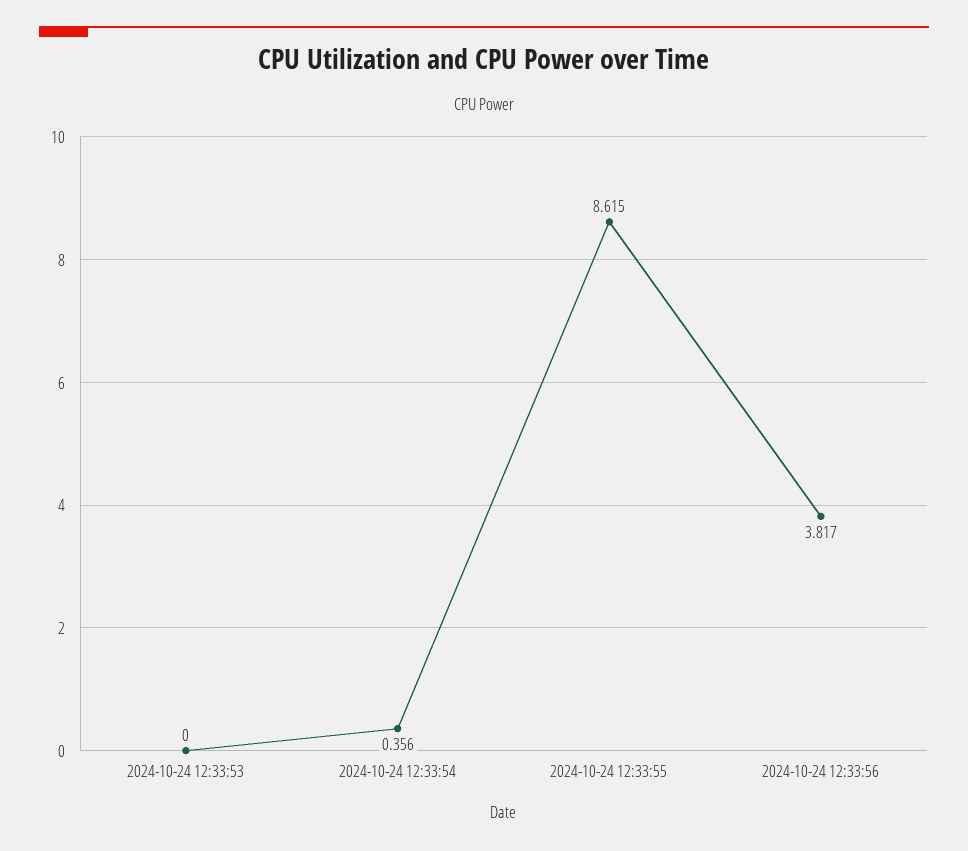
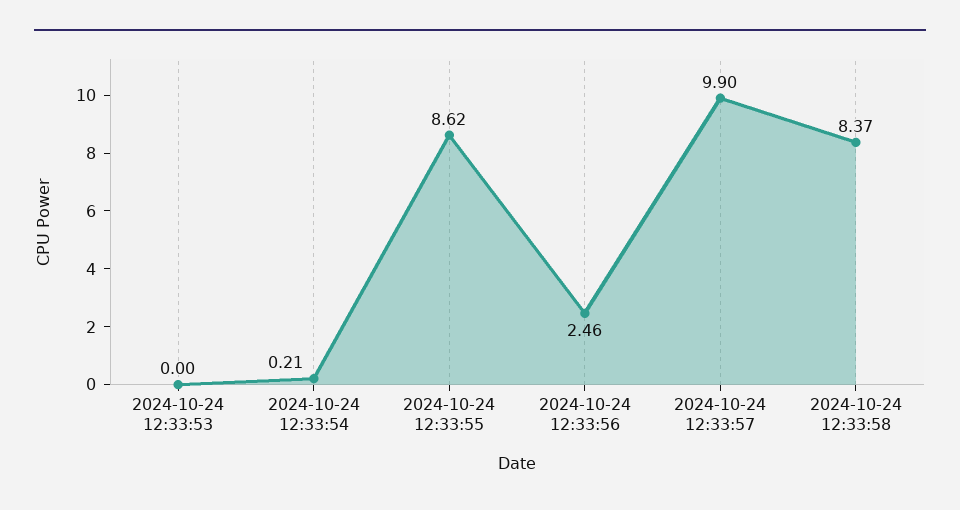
2024-10-24 12:33:54: 0.356 -> 0.21
2024-10-24 12:33:56: 3.817 -> 2.46
2024-10-24 12:33:57: none -> 9.9
2024-10-24 12:33:58: none -> 8.37

